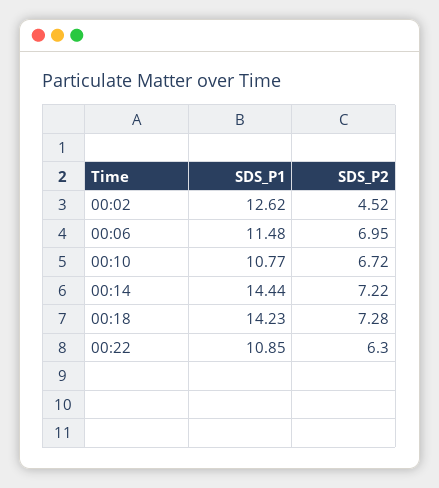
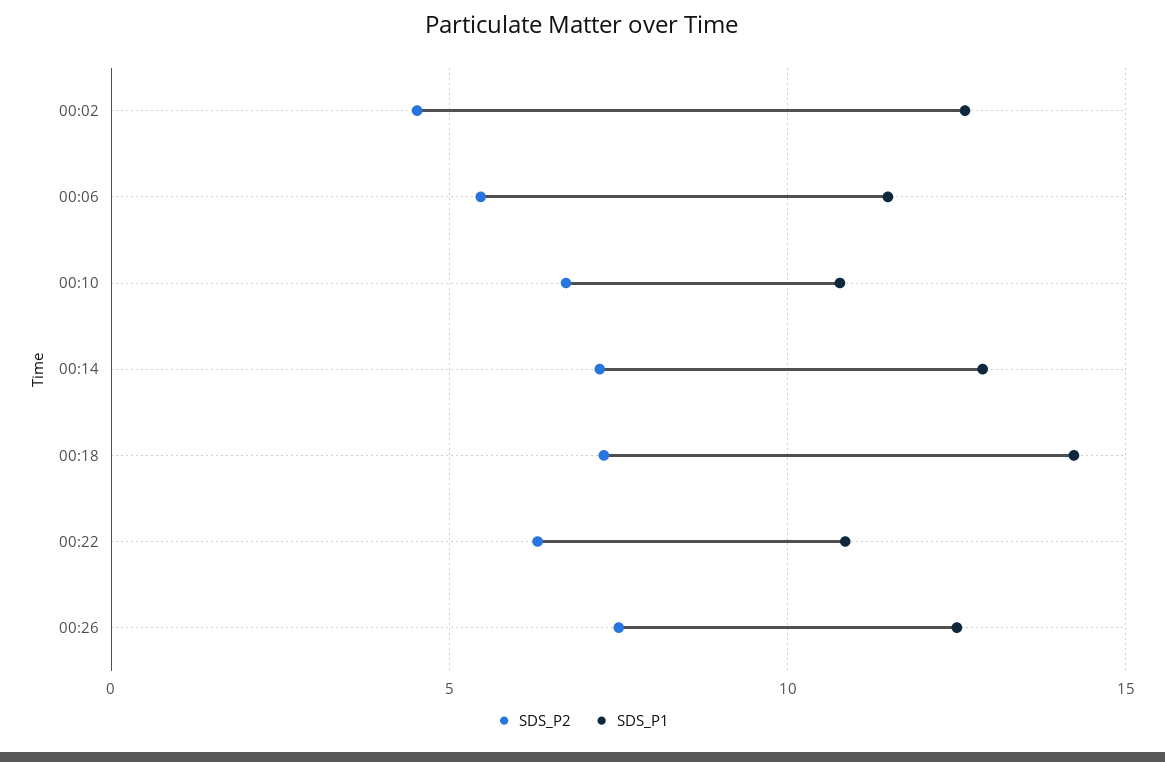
SDS_P2, 00:06: 6.95 -> 5.5
SDS_P1, 00:14: 14.44 -> 13
SDS_P2, 00:26: none -> 7.5
SDS_P1, 00:26: none -> 12.5

